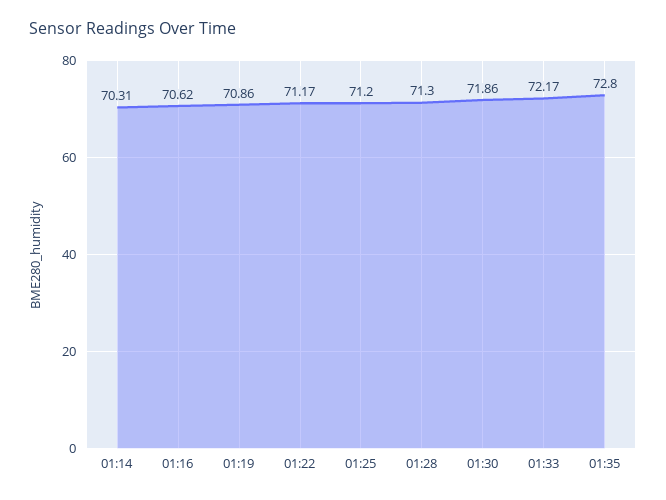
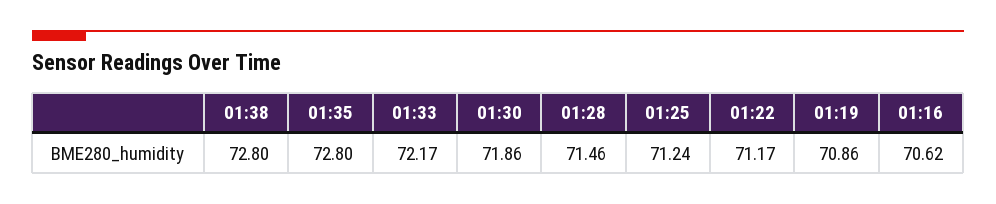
01:14: 70.31 -> none
01:25: 71.2 -> 71.24
01:28: 71.3 -> 71.46
01:38: none -> 72.8

